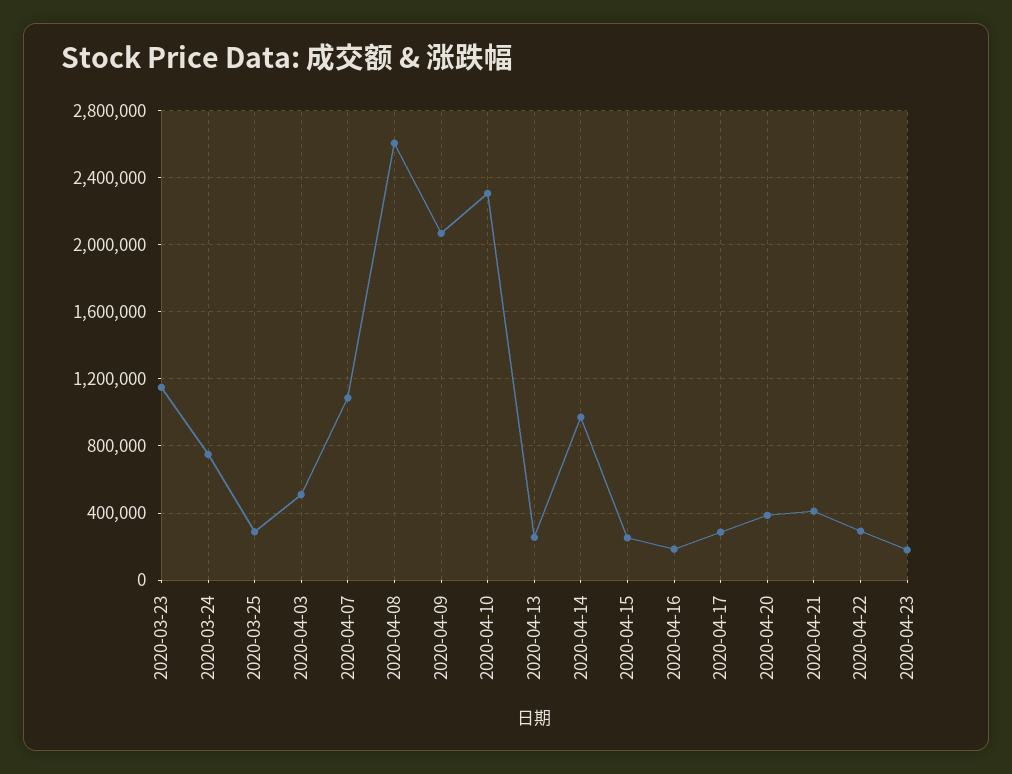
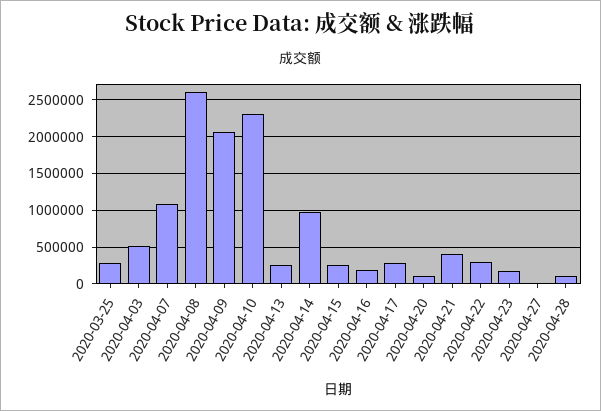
2020-03-23: 1150000 -> none
2020-03-24: 750000 -> none
2020-04-20: 400000 -> 100000
2020-04-27: none -> 0
2020-04-28: none -> 100000

